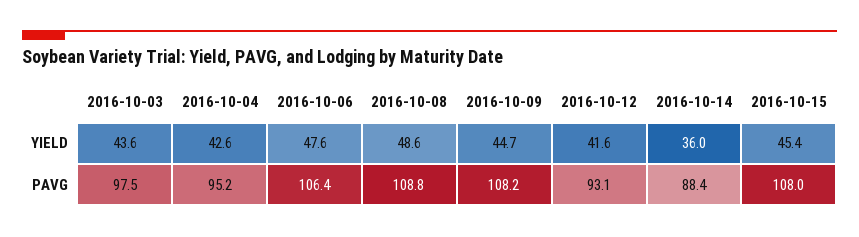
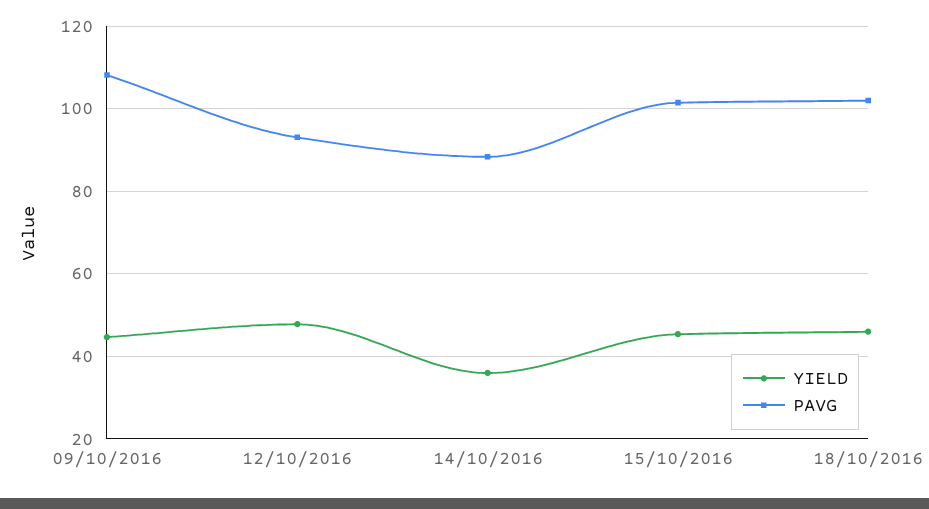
YIELD, 2016-10-03: 43.6 -> none
YIELD, 2016-10-04: 42.6 -> none
YIELD, 2016-10-06: 47.6 -> none
YIELD, 2016-10-08: 48.6 -> none
YIELD, 2016-10-12: 41.6 -> 48
PAVG, 2016-10-03: 97.5 -> none
PAVG, 2016-10-04: 95.2 -> none
PAVG, 2016-10-06: 106.4 -> none
PAVG, 2016-10-08: 108.8 -> none
PAVG, 2016-10-15: 108 -> 102
YIELD, 18/10/2016: none -> 46
PAVG, 18/10/2016: none -> 102

